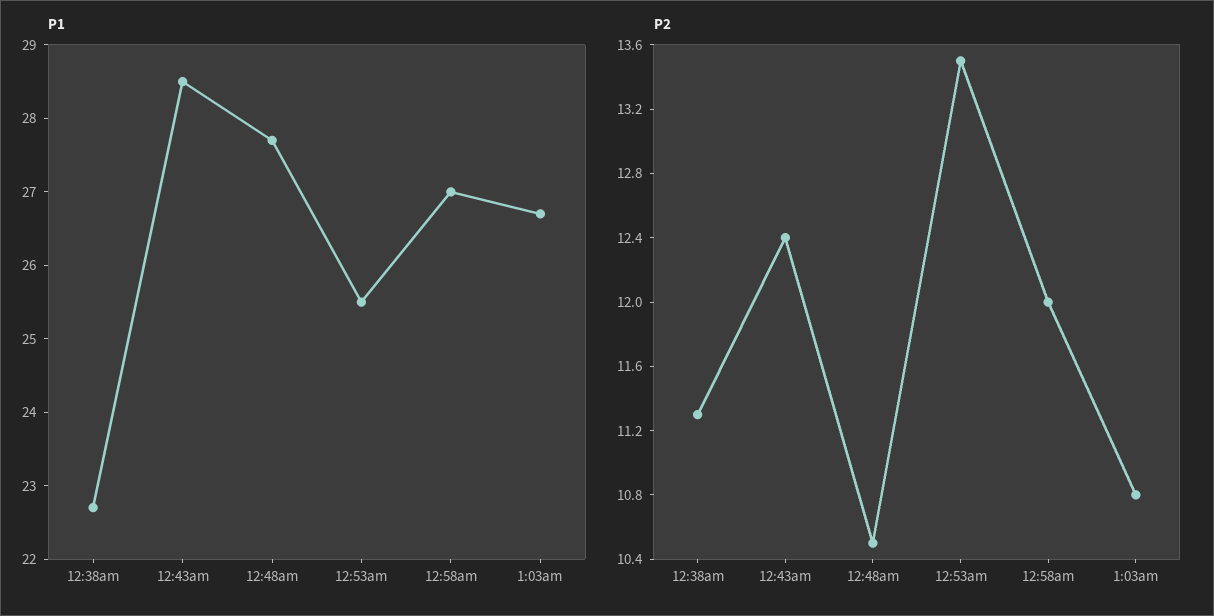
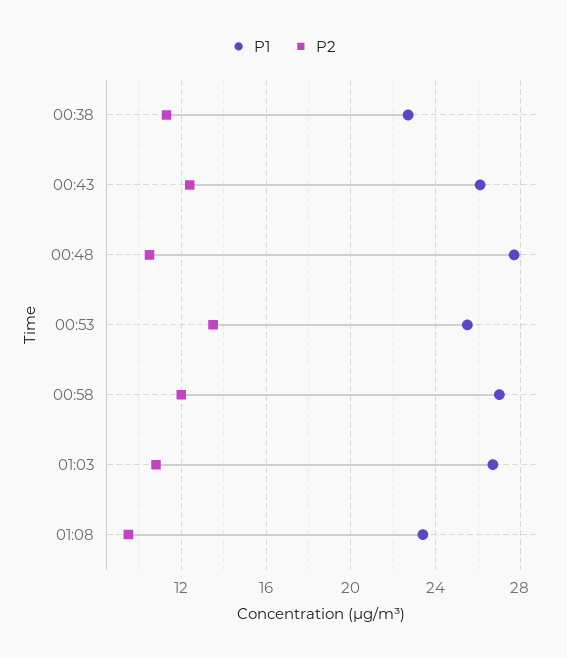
P1, 12:43am: 28.5 -> 26
P1, 01:08: none -> 23.5
P2, 01:08: none -> 9.5

